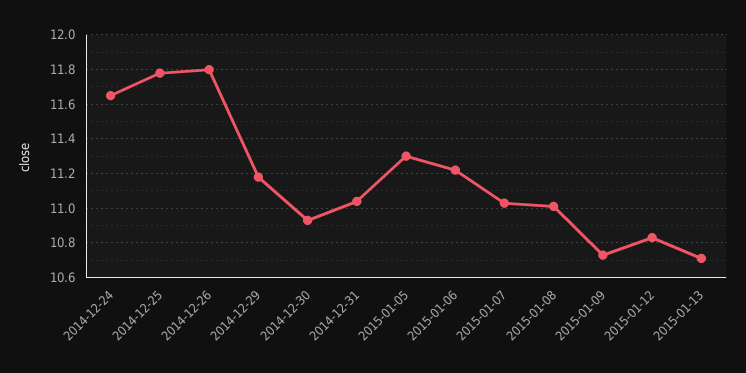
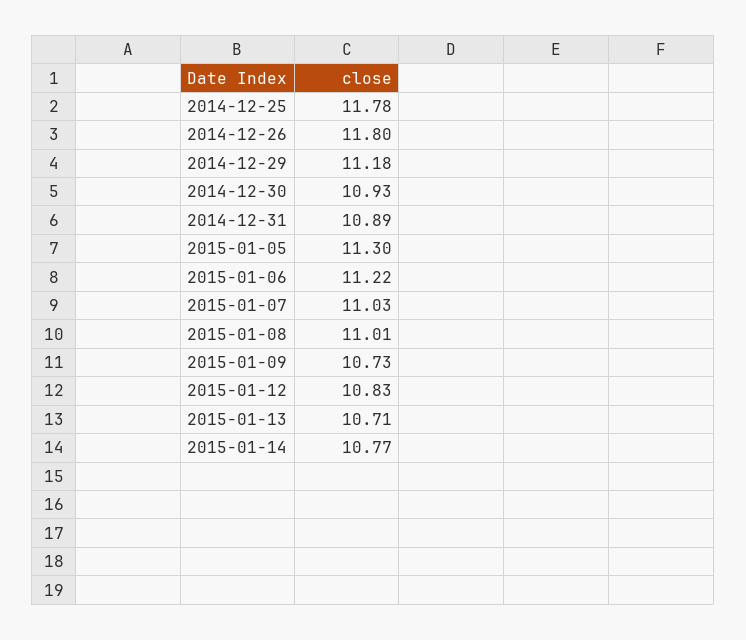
2014-12-24: 11.65 -> none
2014-12-31: 11.05 -> 10.89
2015-01-14: none -> 10.77

